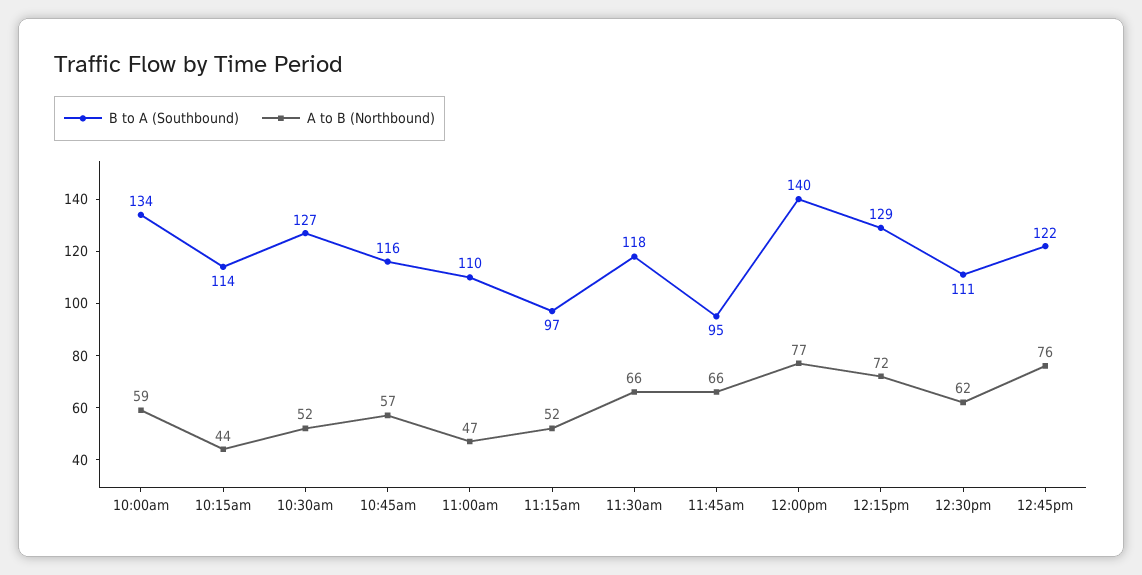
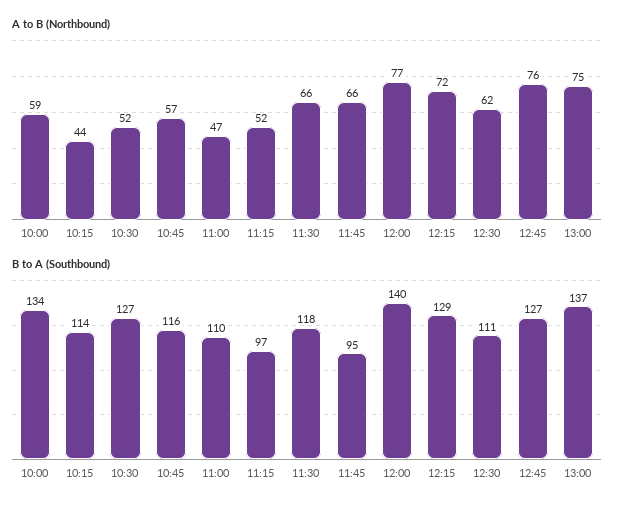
B to A (Southbound), 12:45pm: 122 -> 127
A to B (Northbound), 13:00: none -> 75
B to A (Southbound), 13:00: none -> 137

